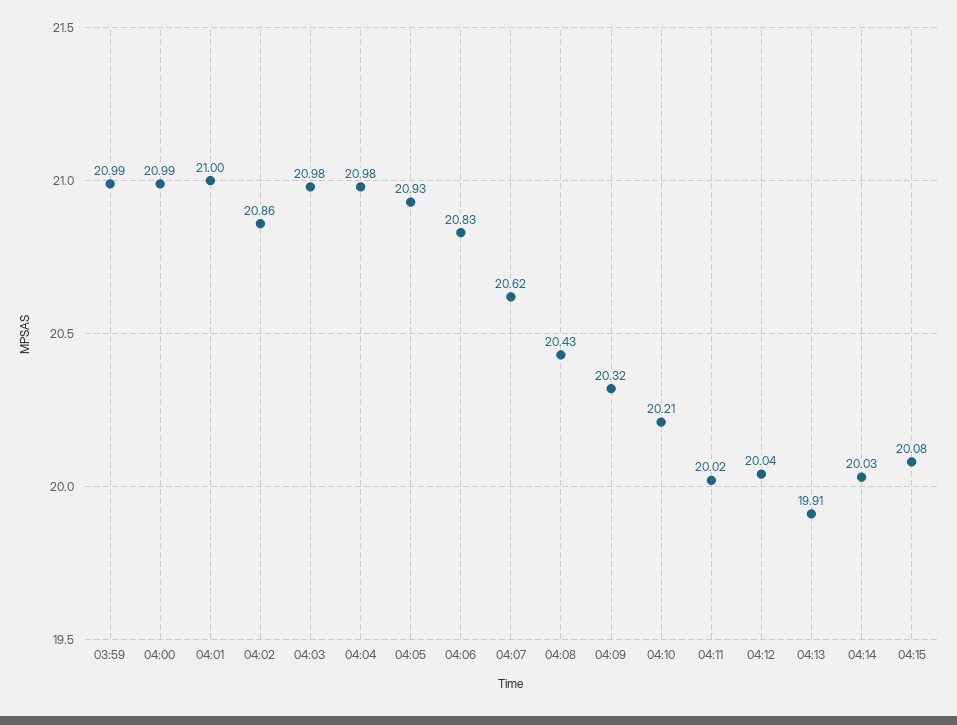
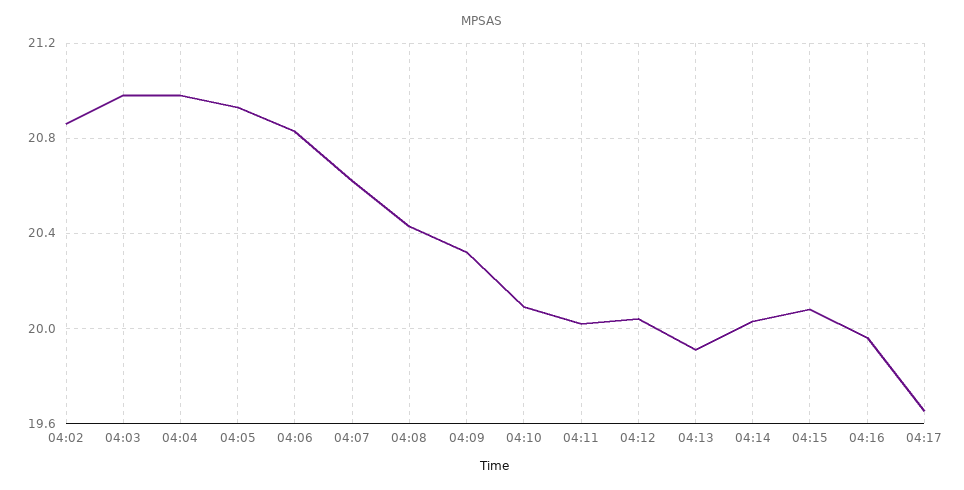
03:59: 20.99 -> none
04:00: 20.99 -> none
04:01: 21 -> none
04:10: 20.21 -> 20.1
04:16: none -> 19.95
04:17: none -> 19.65

